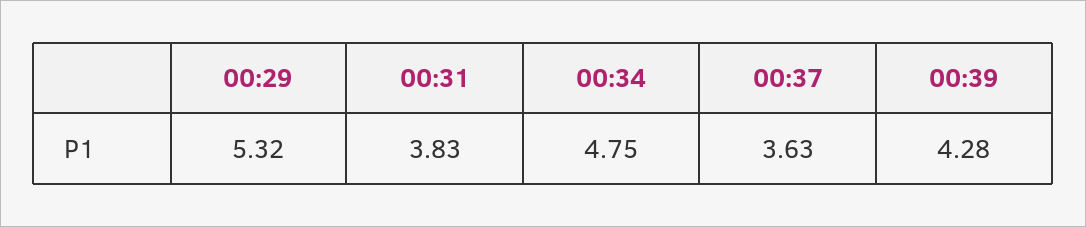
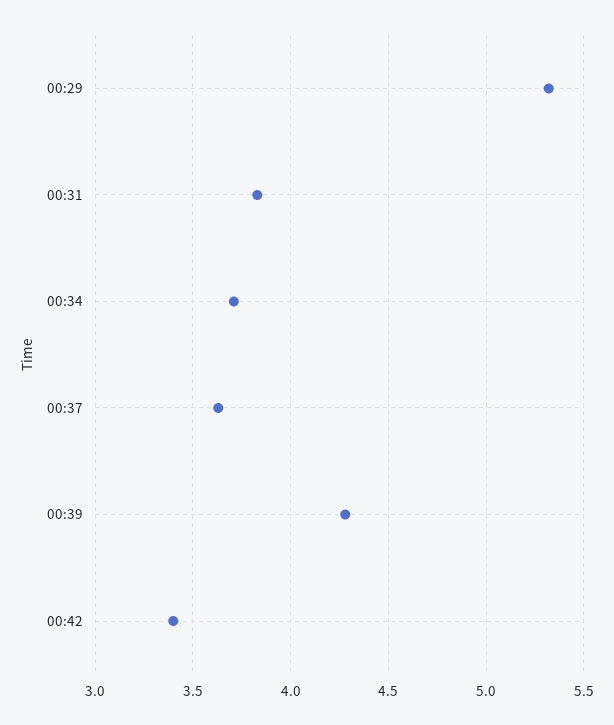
00:34: 4.75 -> 3.7
00:42: none -> 3.4

